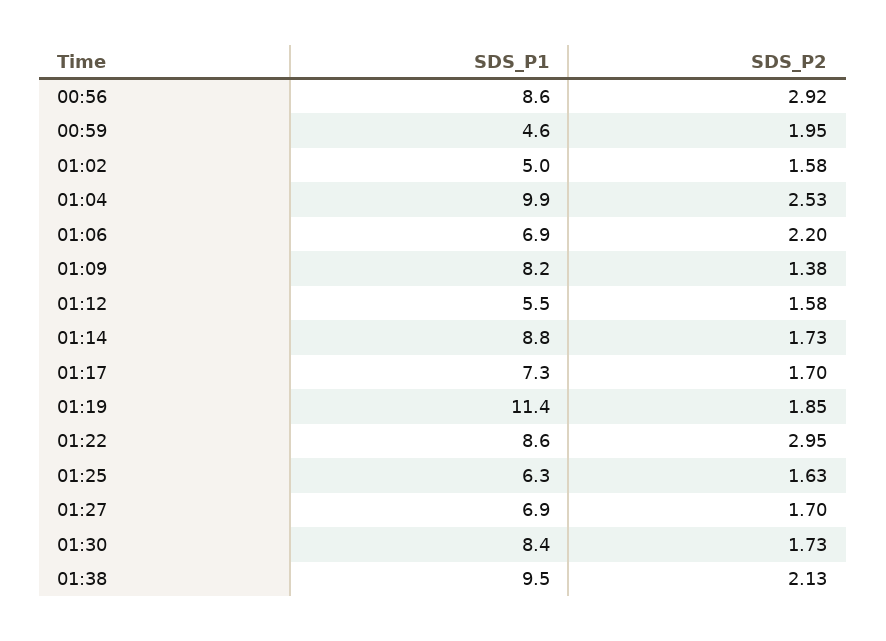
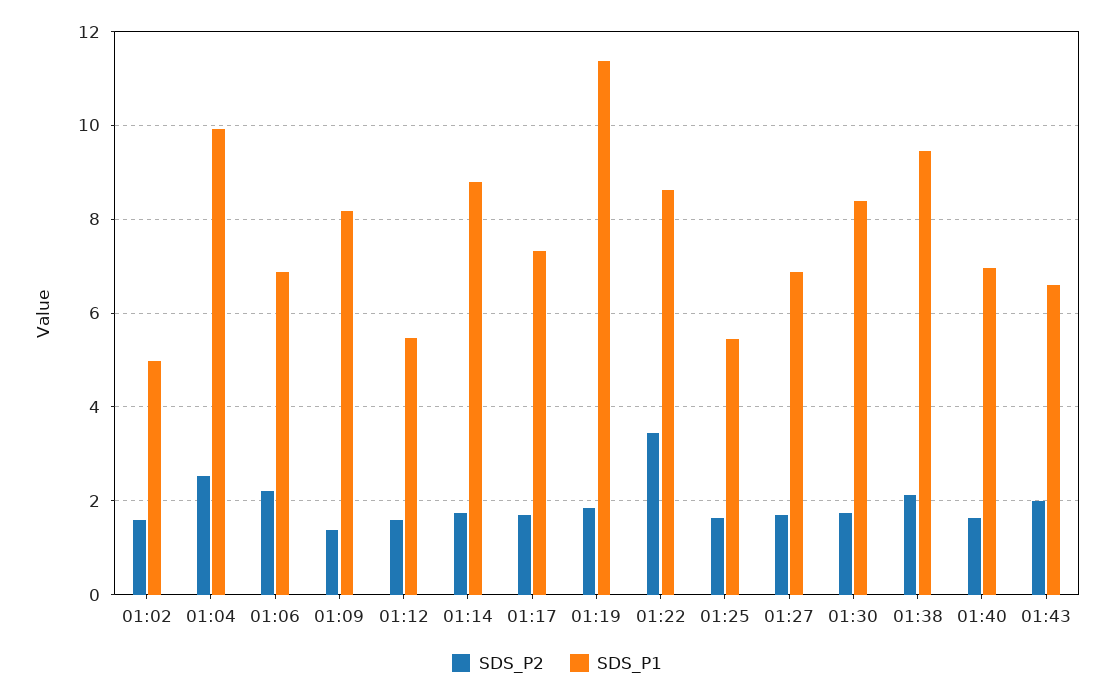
SDS_P1, 00:56: 8.6 -> none
SDS_P2, 00:56: 2.92 -> none
SDS_P1, 00:59: 4.6 -> none
SDS_P2, 00:59: 1.95 -> none
SDS_P2, 01:22: 2.95 -> 3.4
SDS_P1, 01:25: 6.3 -> 5.4
SDS_P2, 01:40: none -> 1.6
SDS_P1, 01:40: none -> 7
SDS_P2, 01:43: none -> 2
SDS_P1, 01:43: none -> 6.6

